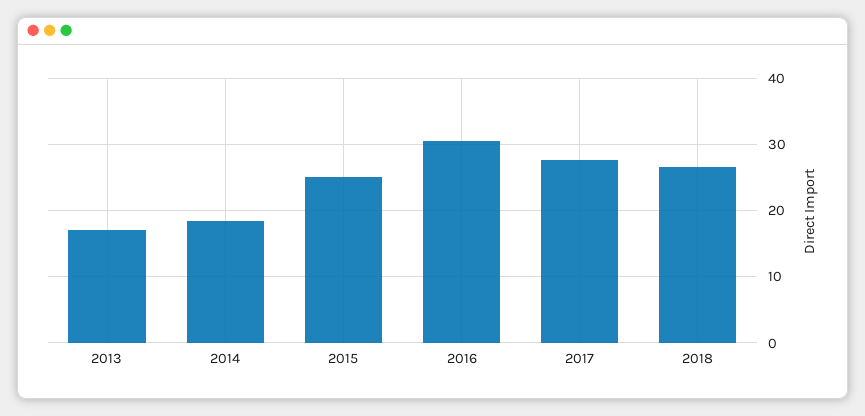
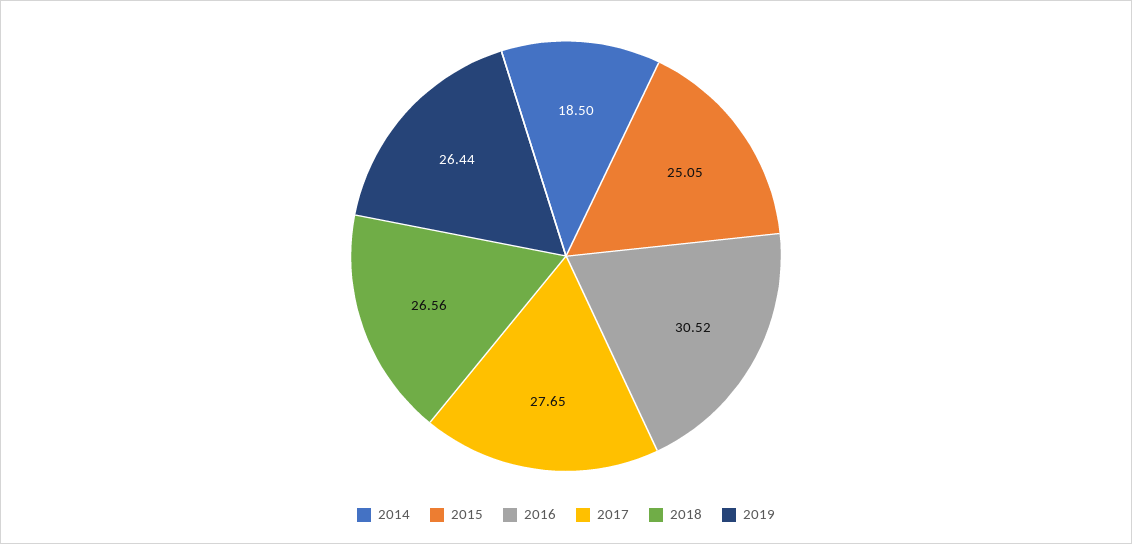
2013: 17 -> none
2019: none -> 26.44

